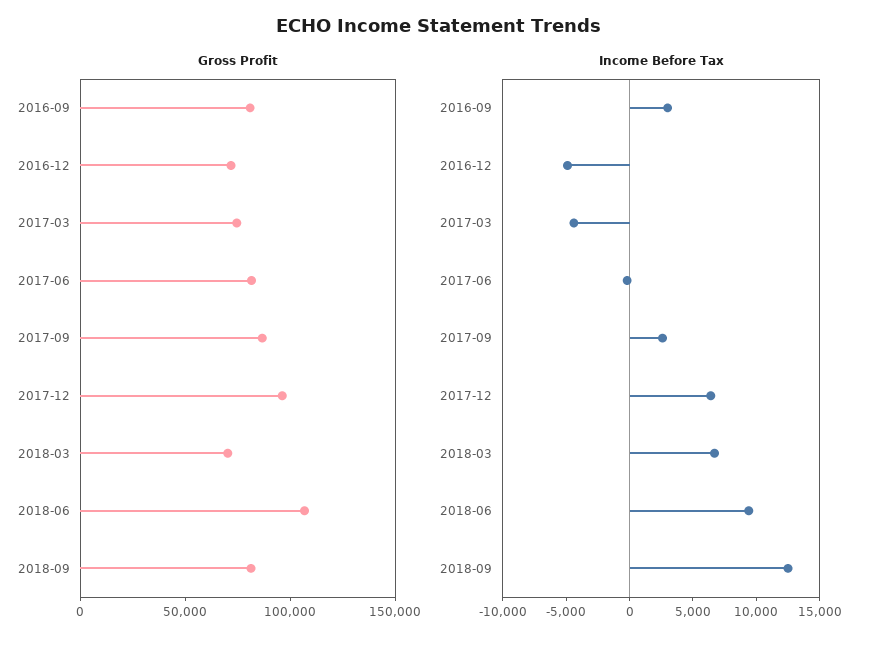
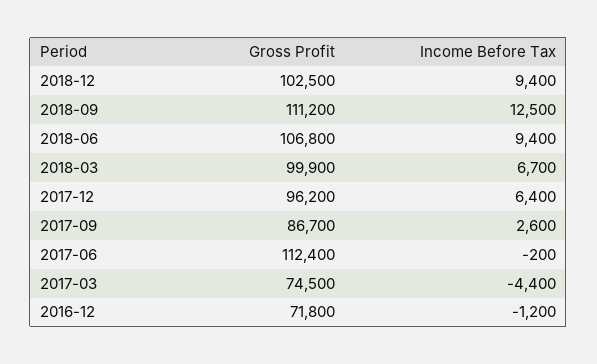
Gross Profit, 2016-09: 80000 -> none
Gross Profit, 2017-06: 80000 -> 112400
Gross Profit, 2018-03: 70000 -> 99900
Gross Profit, 2018-09: 80000 -> 111200
Income Before Tax, 2016-09: 3000 -> none
Income Before Tax, 2016-12: -5000 -> -1200
Gross Profit, 2018-12: none -> 102500
Income Before Tax, 2018-12: none -> 9400

